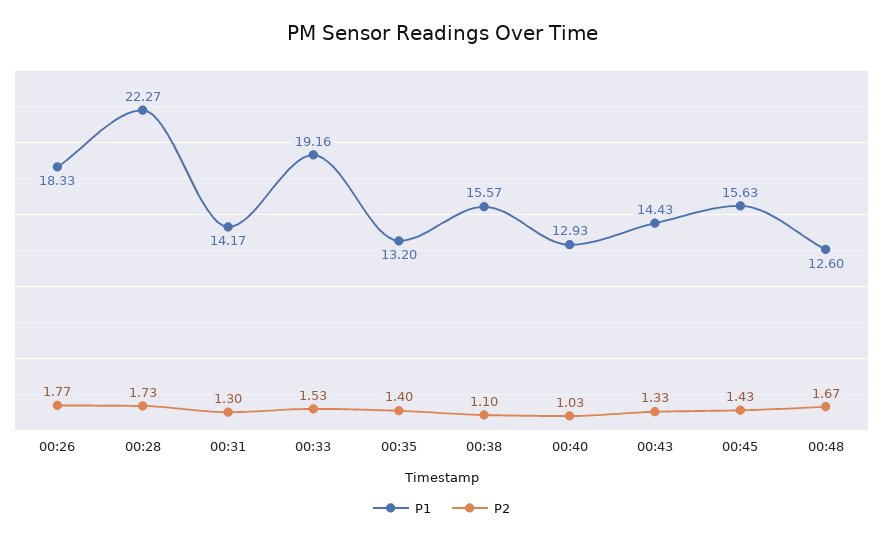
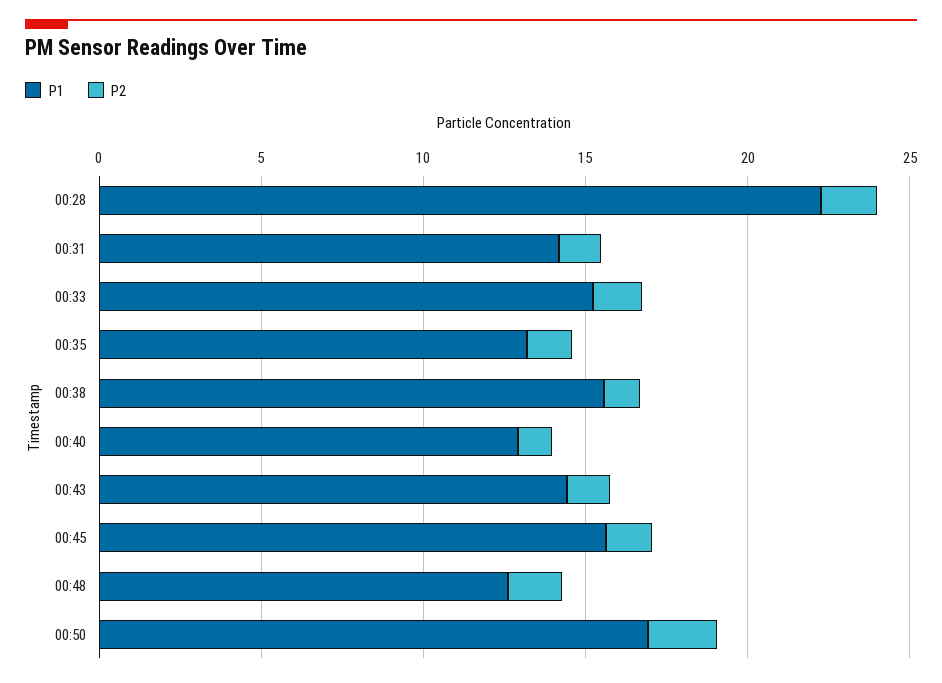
P1, 00:26: 18.33 -> none
P2, 00:26: 1.77 -> none
P1, 00:33: 19.16 -> 15
P1, 00:50: none -> 17
P2, 00:50: none -> 2

